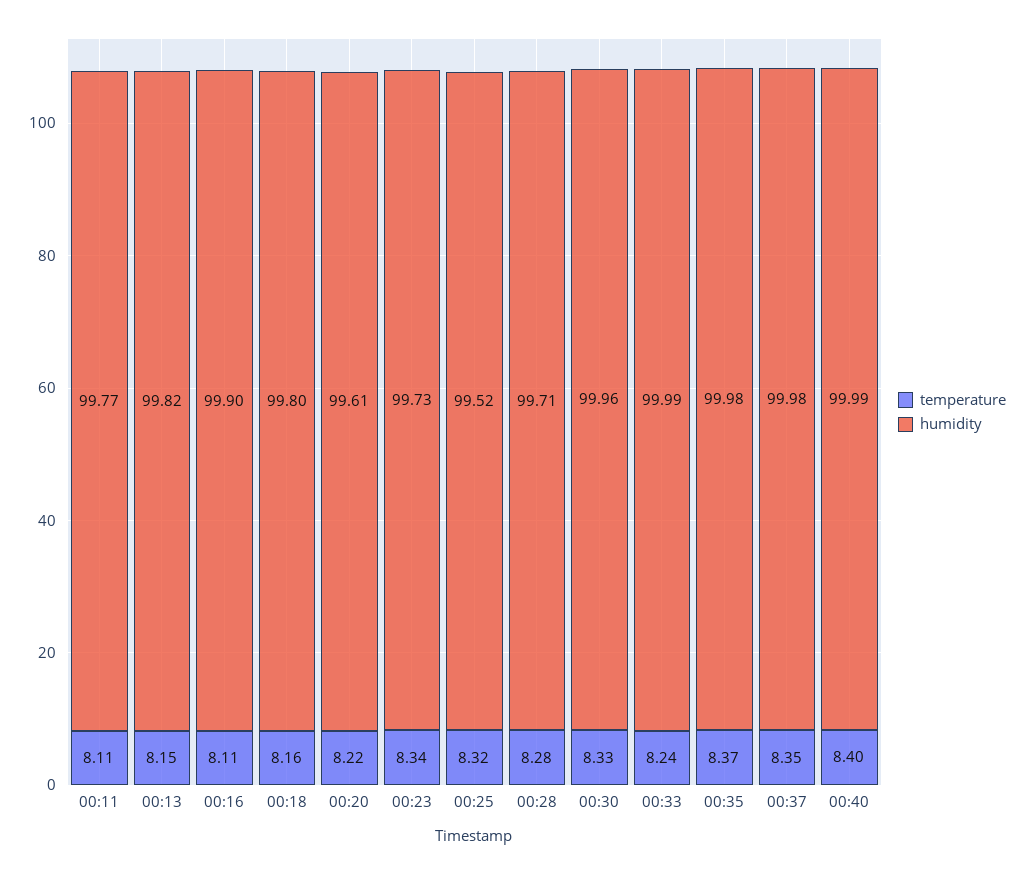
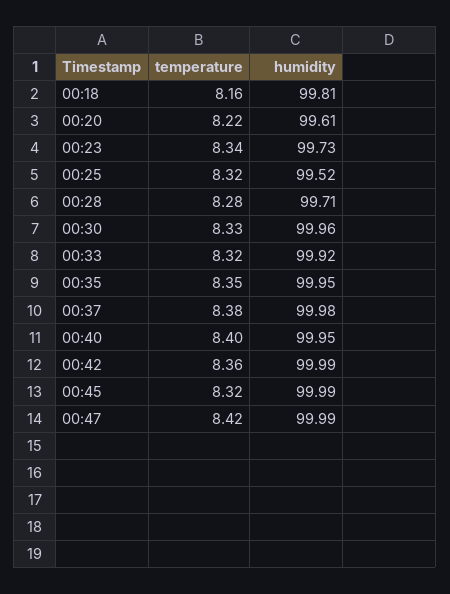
temperature, 00:11: 8.11 -> none
humidity, 00:11: 99.77 -> none
temperature, 00:13: 8.15 -> none
humidity, 00:13: 99.82 -> none
temperature, 00:16: 8.11 -> none
humidity, 00:16: 99.9 -> none
humidity, 00:18: 99.8 -> 99.81
temperature, 00:33: 8.24 -> 8.32
humidity, 00:33: 99.99 -> 99.92
temperature, 00:35: 8.37 -> 8.35
humidity, 00:35: 99.98 -> 99.95
temperature, 00:37: 8.35 -> 8.38
humidity, 00:40: 99.99 -> 99.95
temperature, 00:42: none -> 8.36
humidity, 00:42: none -> 99.99
temperature, 00:45: none -> 8.32
humidity, 00:45: none -> 99.99
temperature, 00:47: none -> 8.42
humidity, 00:47: none -> 99.99

